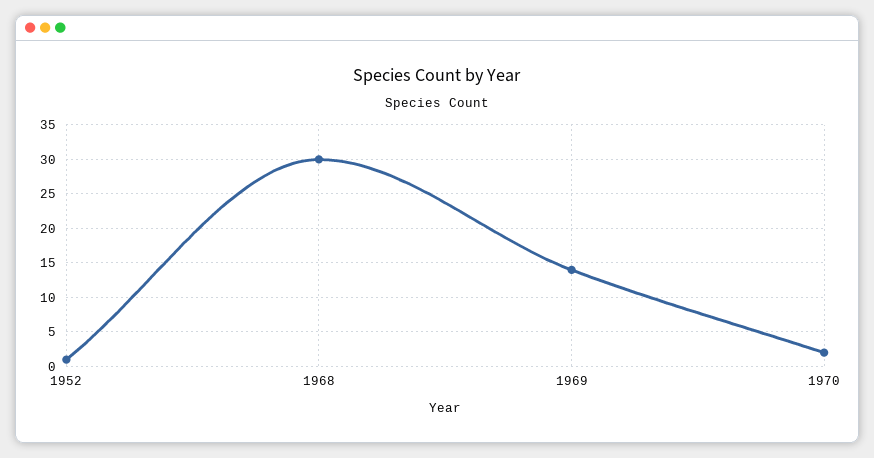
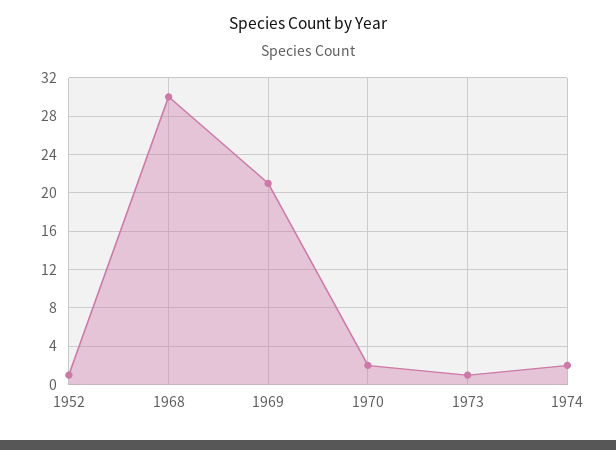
1969: 14 -> 21
1973: none -> 1
1974: none -> 2

